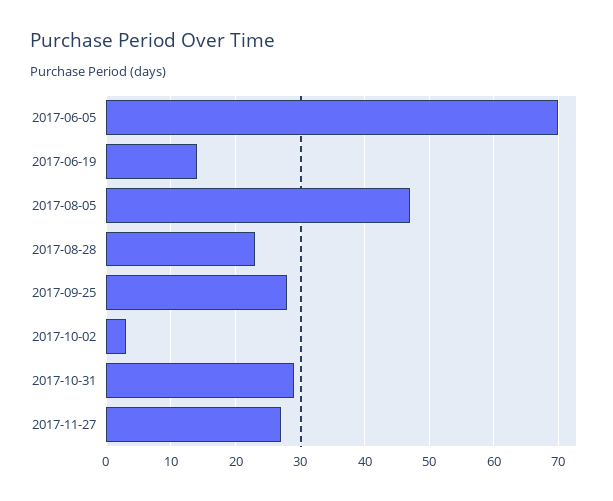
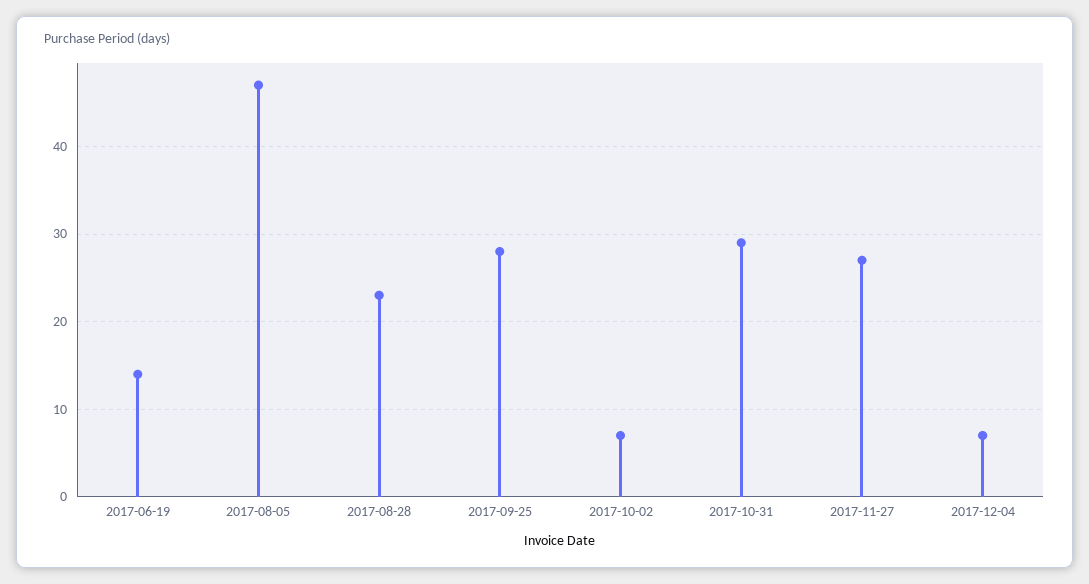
2017-06-05: 70 -> none
2017-10-02: 3 -> 7
2017-12-04: none -> 7

